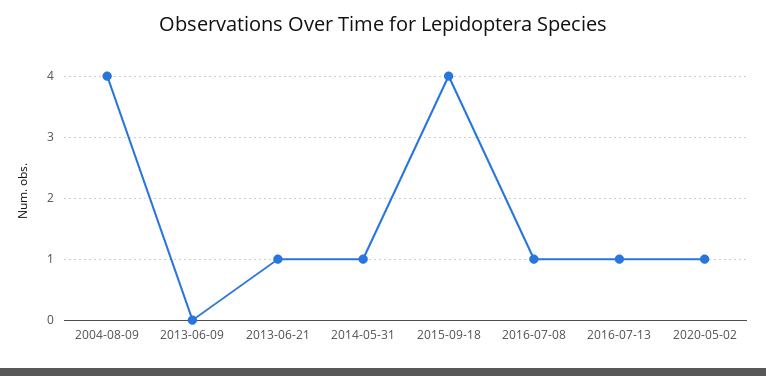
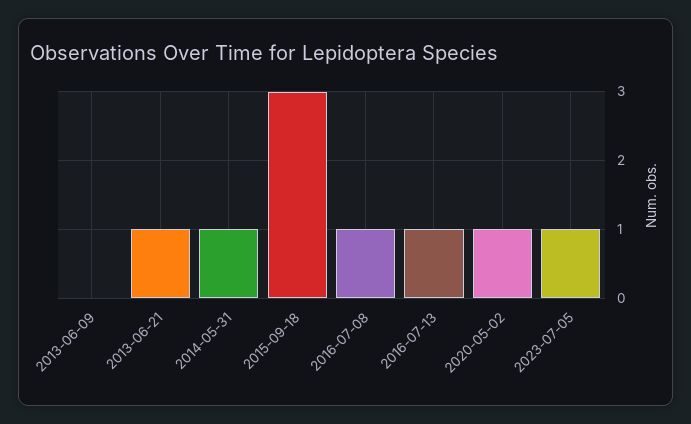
2004-08-09: 4 -> none
2015-09-18: 4 -> 3
2023-07-05: none -> 1

